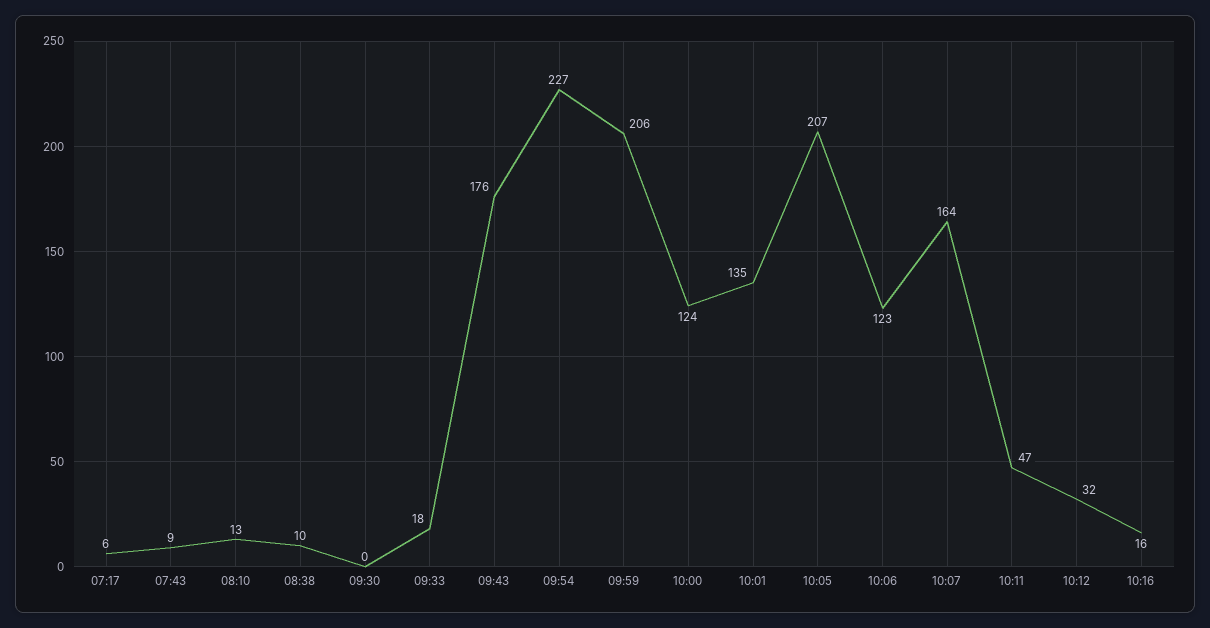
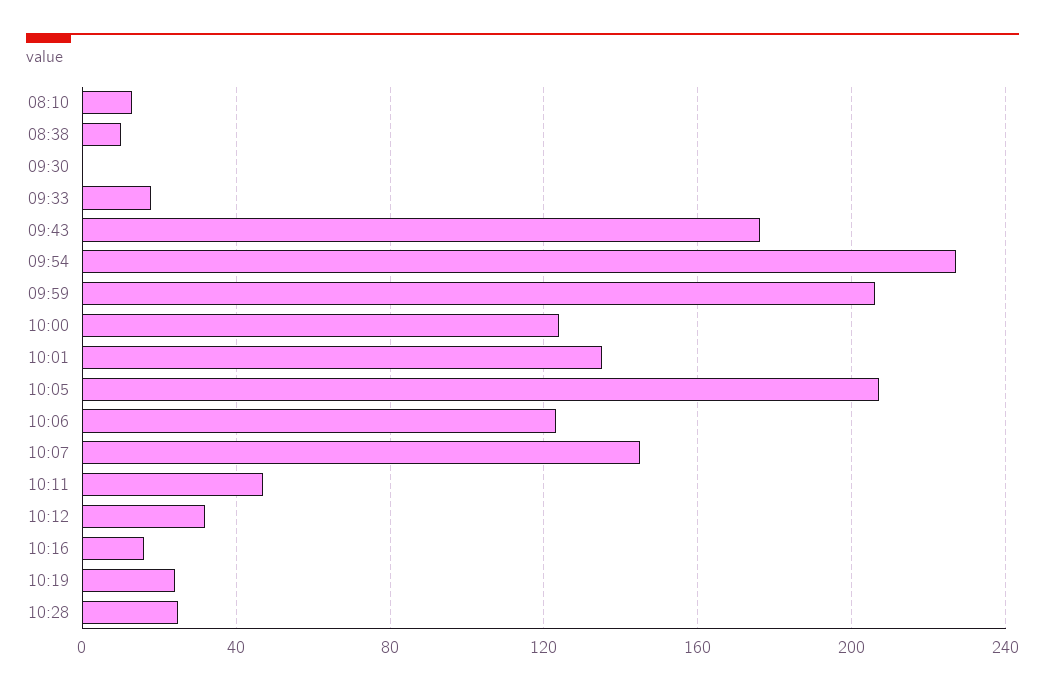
07:17: 6 -> none
07:43: 9 -> none
10:07: 164 -> 145
10:19: none -> 25
10:28: none -> 25

